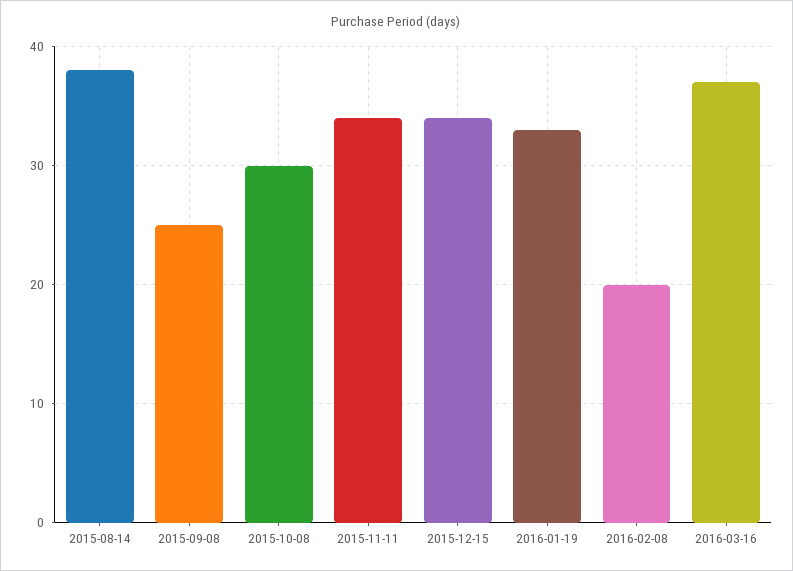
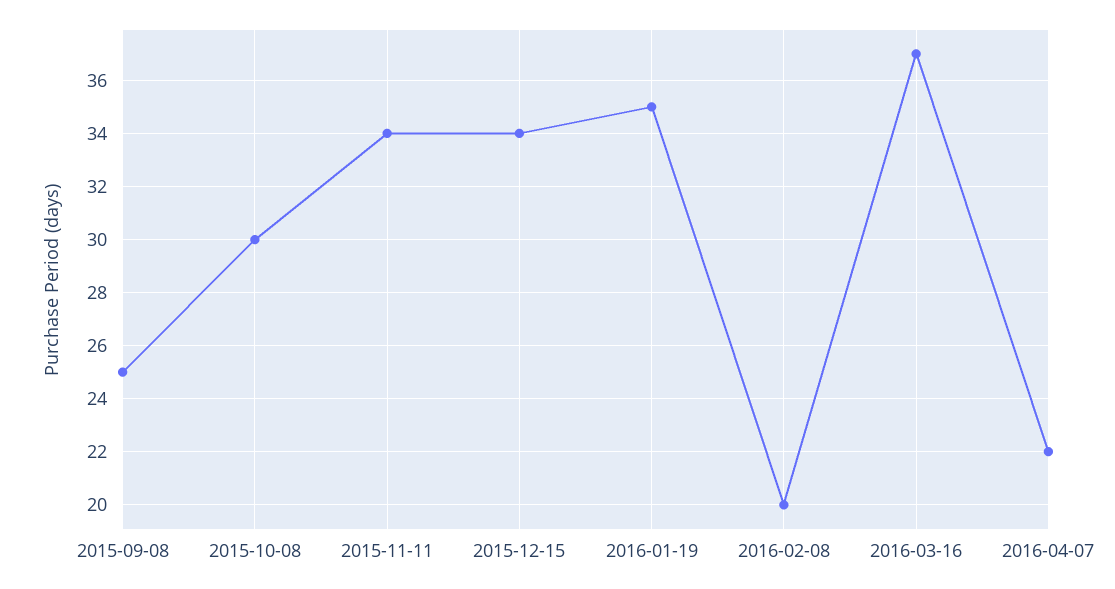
2015-08-14: 38 -> none
2016-01-19: 33 -> 35
2016-04-07: none -> 22

